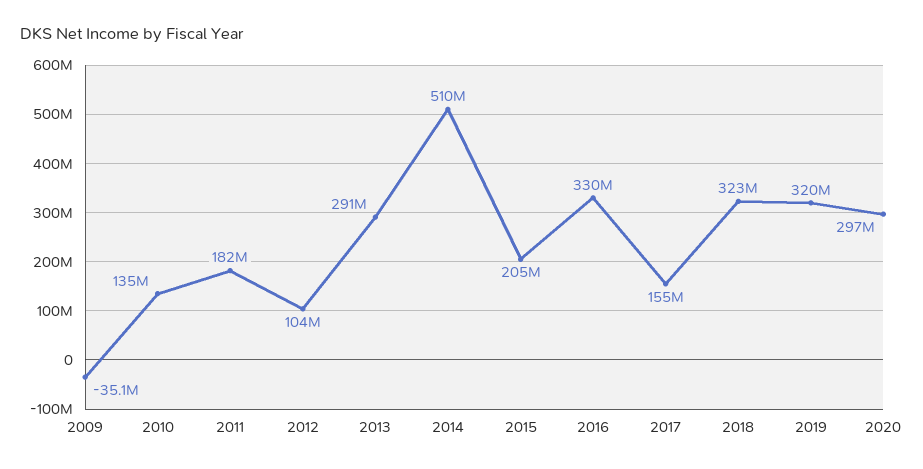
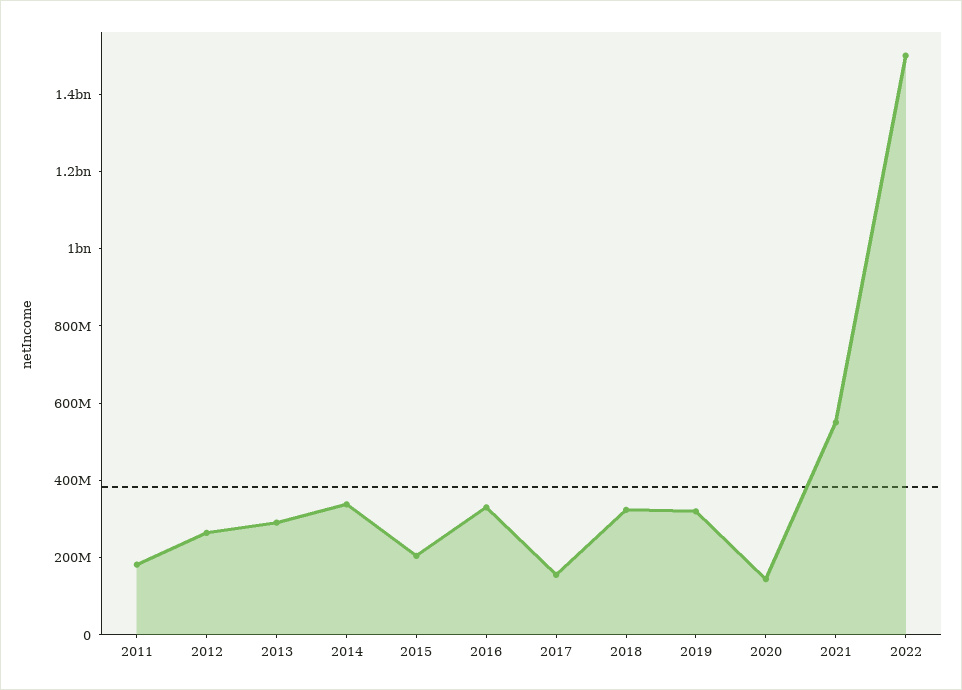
2009: -35100000 -> none
2010: 135000000 -> none
2012: 104000000 -> 250000000
2014: 510000000 -> 350000000
2020: 297000000 -> 150000000
2021: none -> 550000000
2022: none -> 1500000000

